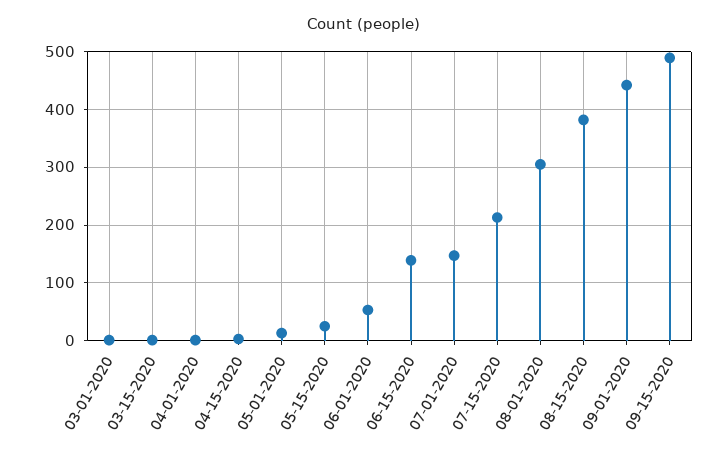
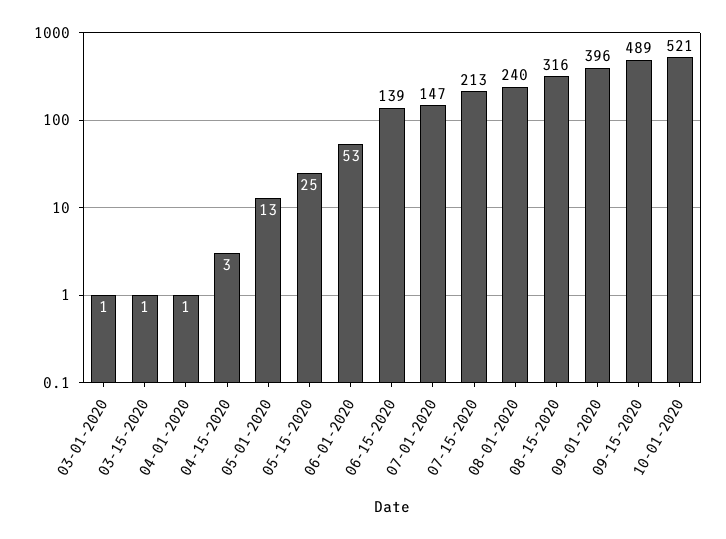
08-01-2020: 300 -> 240
08-15-2020: 380 -> 316
09-01-2020: 440 -> 396
10-01-2020: none -> 521

